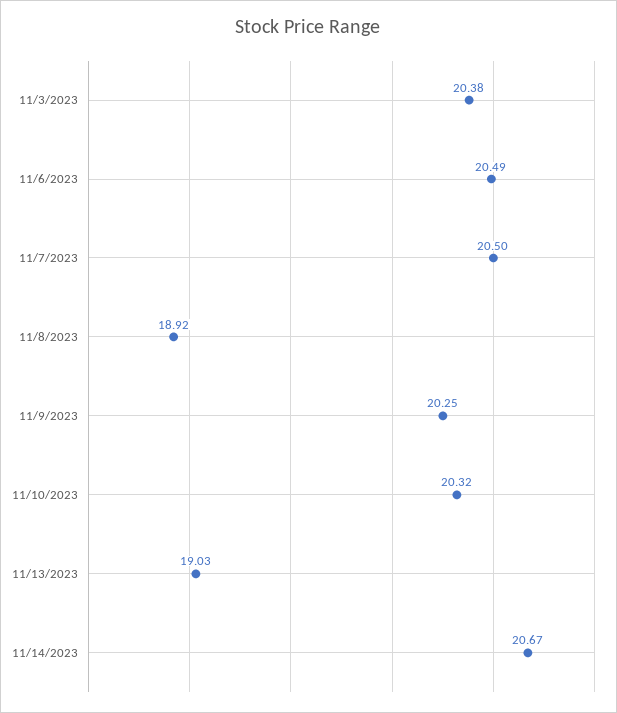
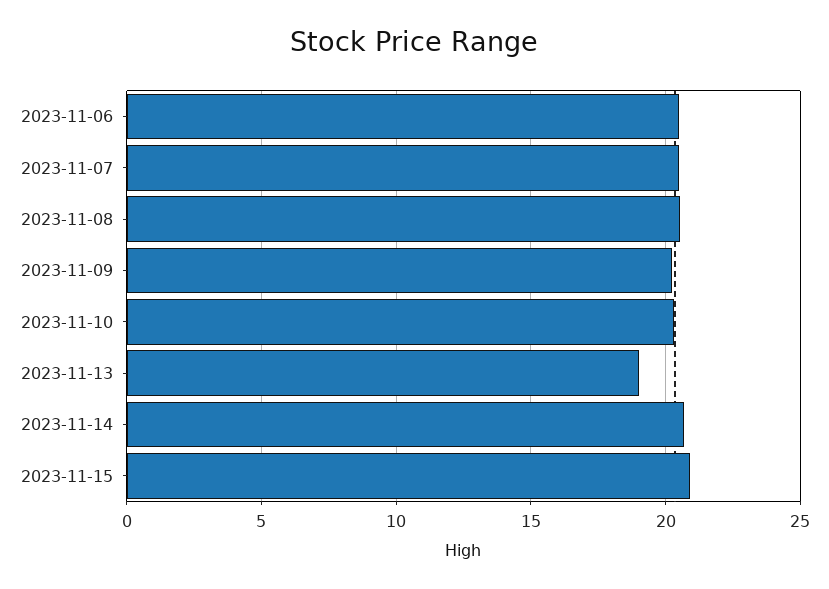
11/3/2023: 20.38 -> none
11/8/2023: 18.92 -> 20.5
2023-11-15: none -> 21

